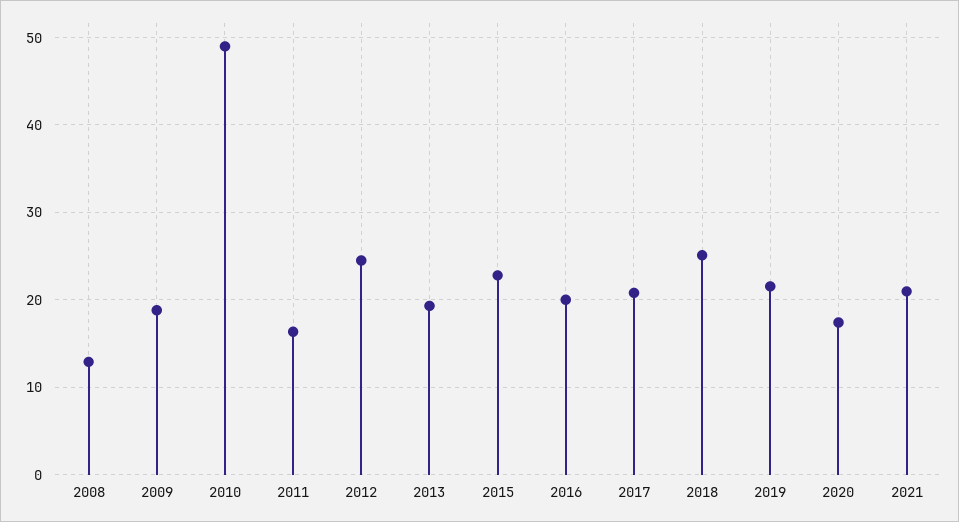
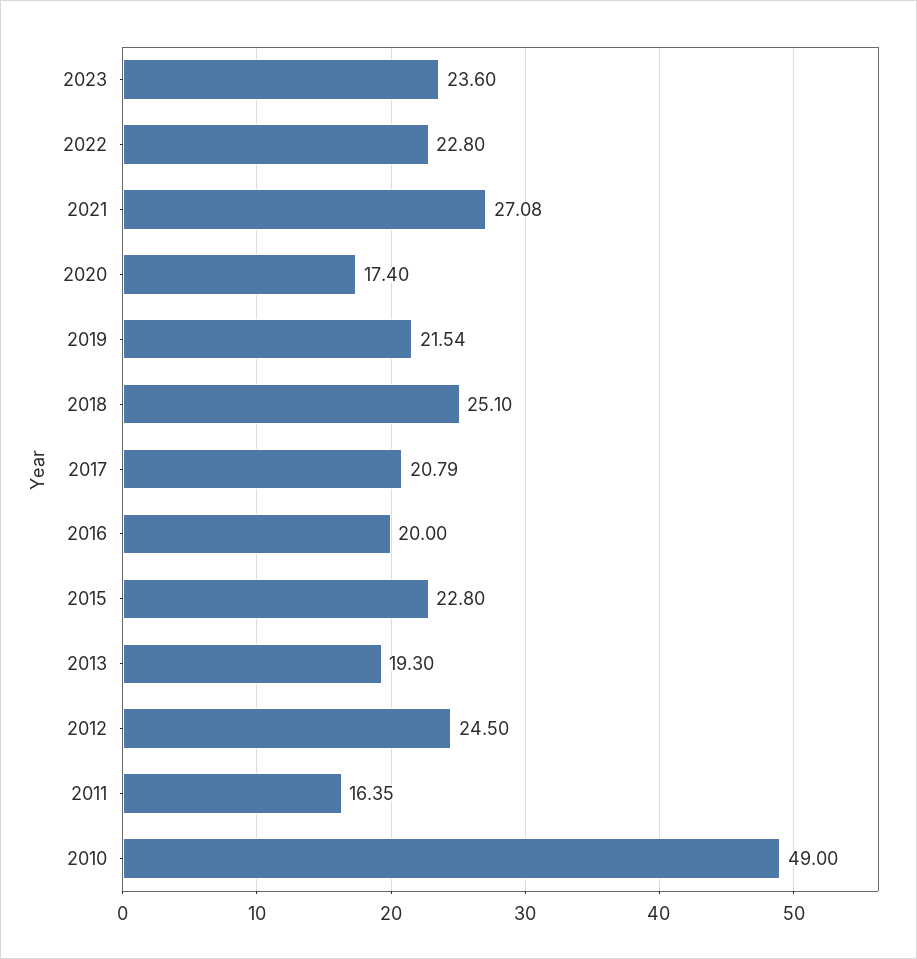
2008: 13 -> none
2009: 19 -> none
2021: 21 -> 27.08
2023: none -> 23.6
2022: none -> 22.8

